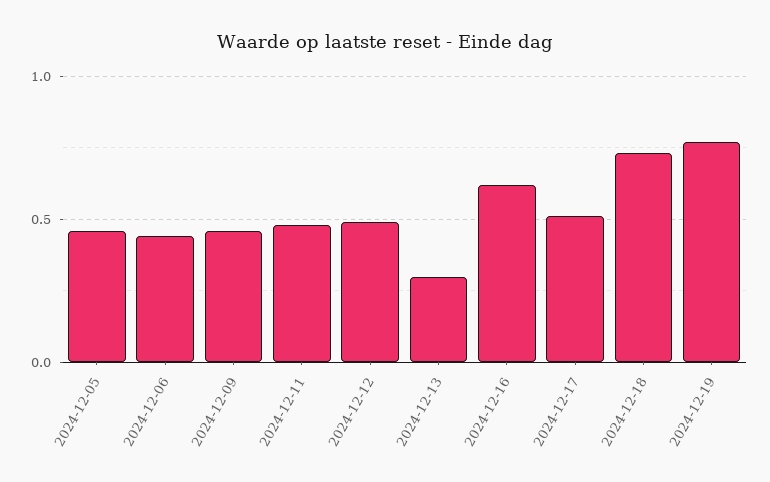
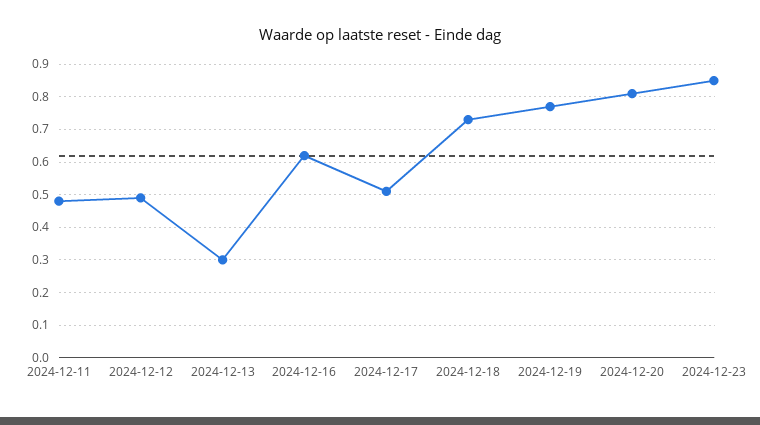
2024-12-05: 0.45 -> none
2024-12-06: 0.45 -> none
2024-12-09: 0.45 -> none
2024-12-20: none -> 0.8
2024-12-23: none -> 0.85

